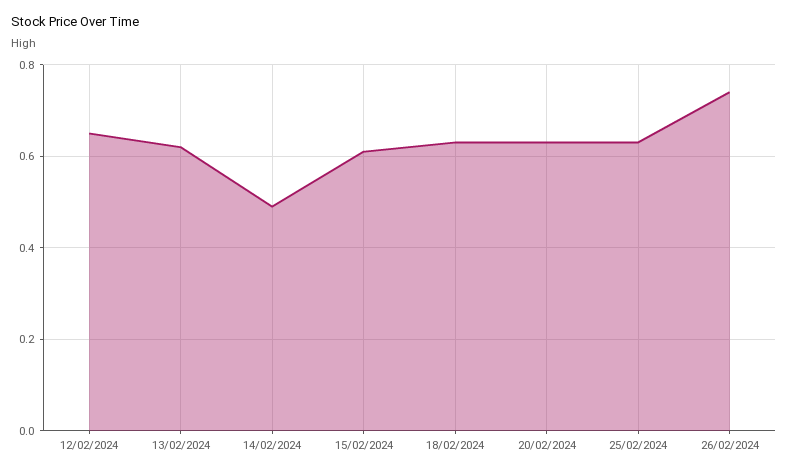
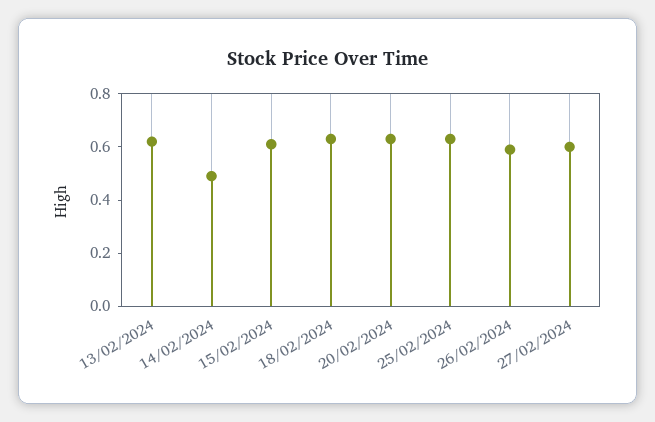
12/02/2024: 0.65 -> none
26/02/2024: 0.75 -> 0.6
27/02/2024: none -> 0.6

